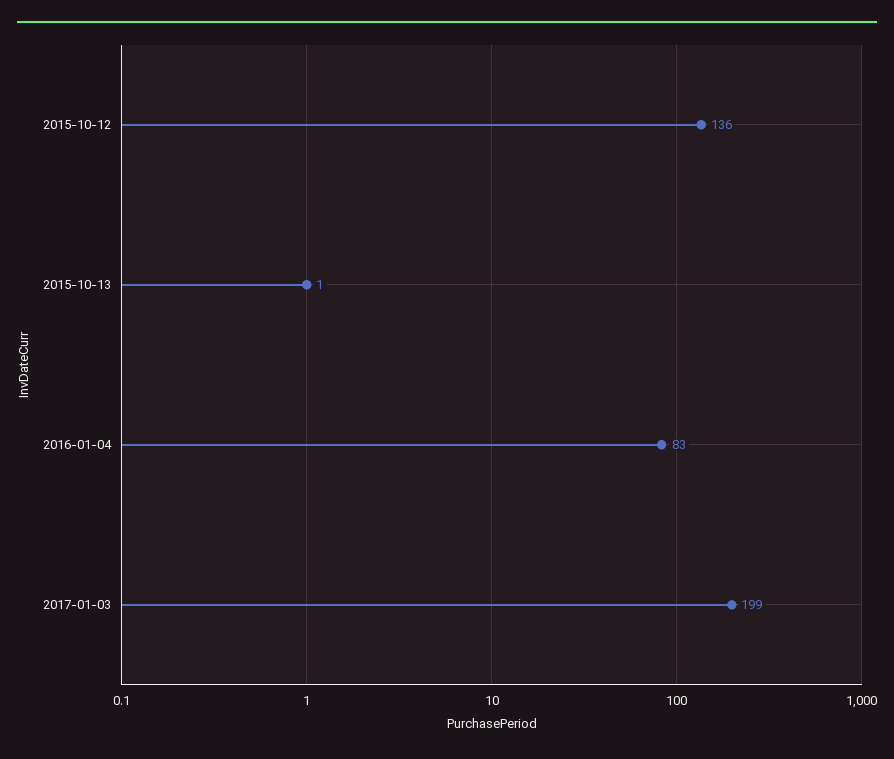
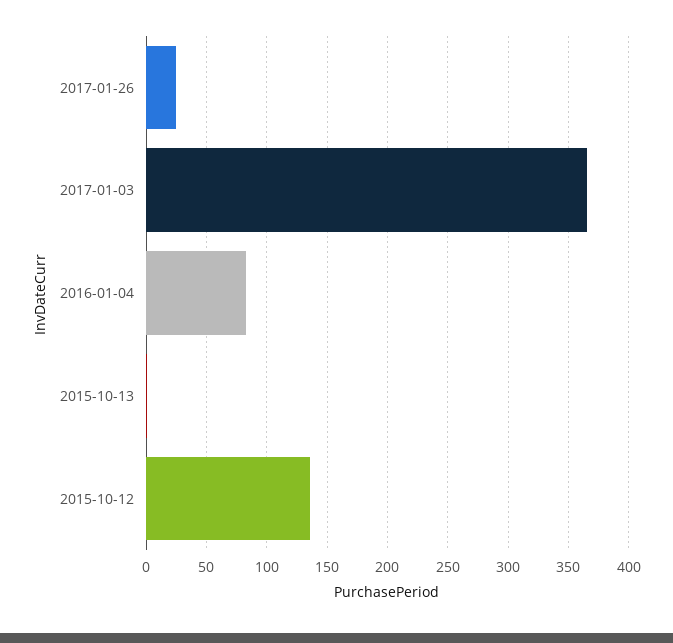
2017-01-03: 199 -> 365
2017-01-26: none -> 25

